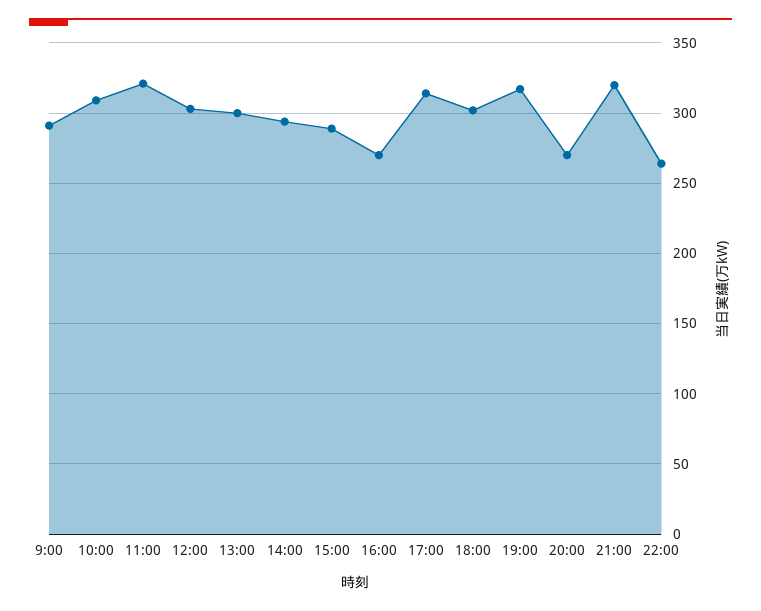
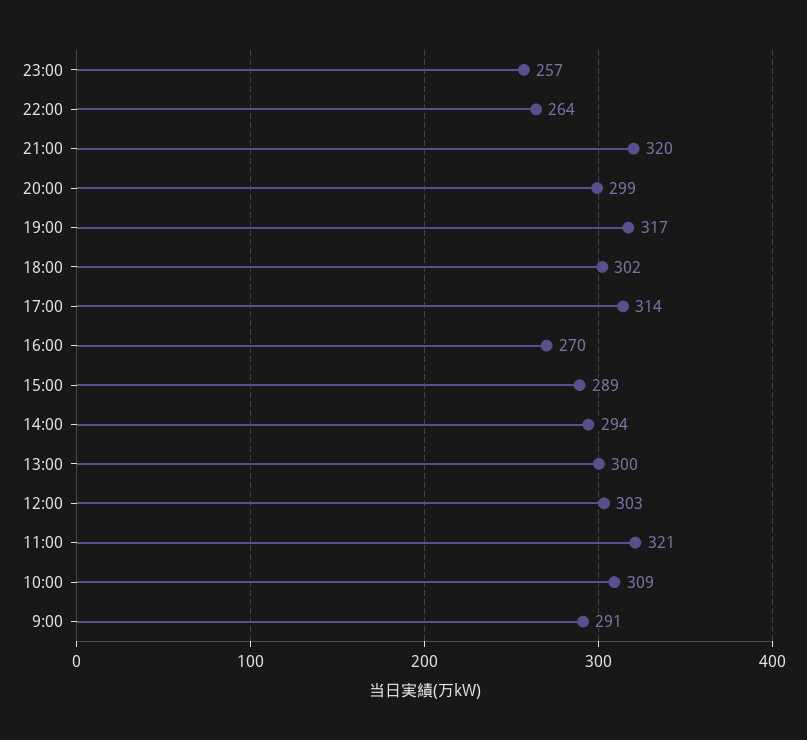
20:00: 270 -> 299
23:00: none -> 257

